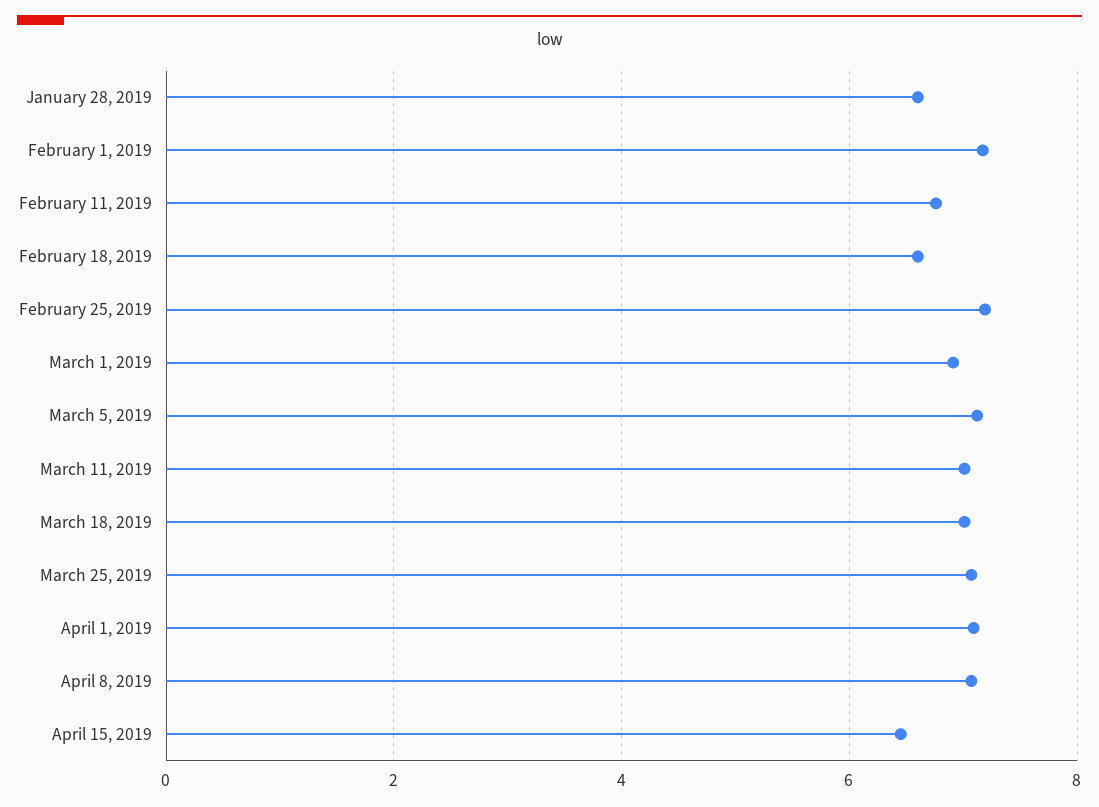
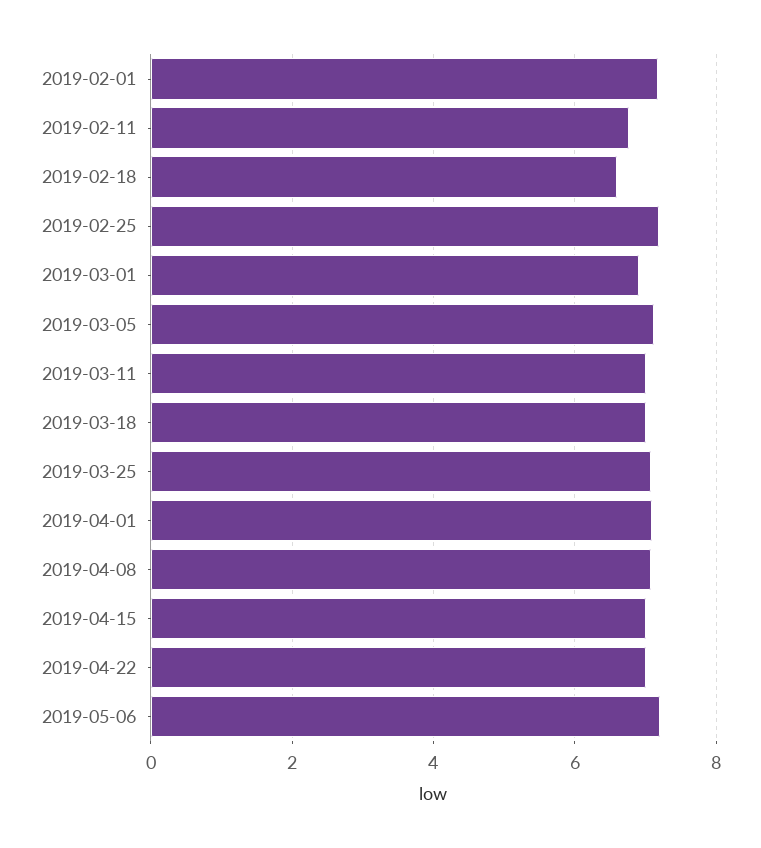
January 28, 2019: 6.6 -> none
April 15, 2019: 6.4 -> 7
2019-04-22: none -> 7
2019-05-06: none -> 7.2

